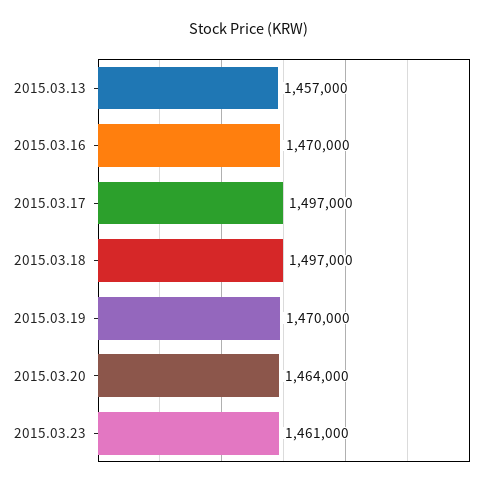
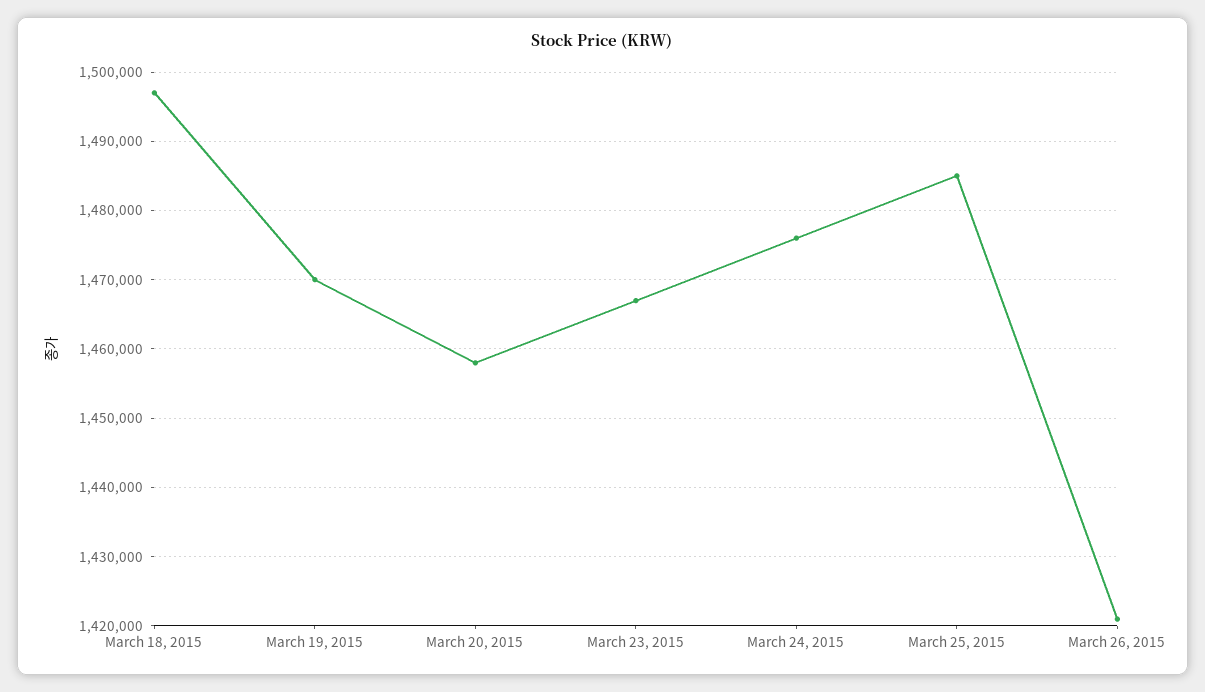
2015.03.13: 1457000 -> none
2015.03.16: 1470000 -> none
2015.03.17: 1497000 -> none
2015.03.20: 1464000 -> 1458000
2015.03.23: 1461000 -> 1467000
March 24, 2015: none -> 1476000
March 25, 2015: none -> 1485000
March 26, 2015: none -> 1421000

